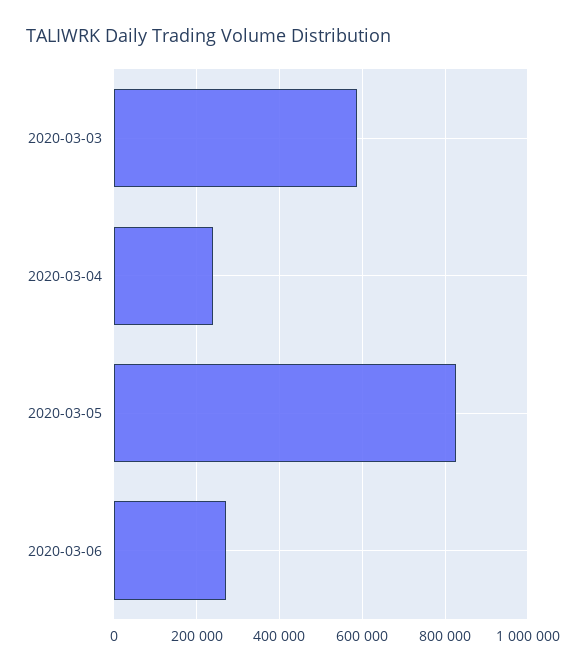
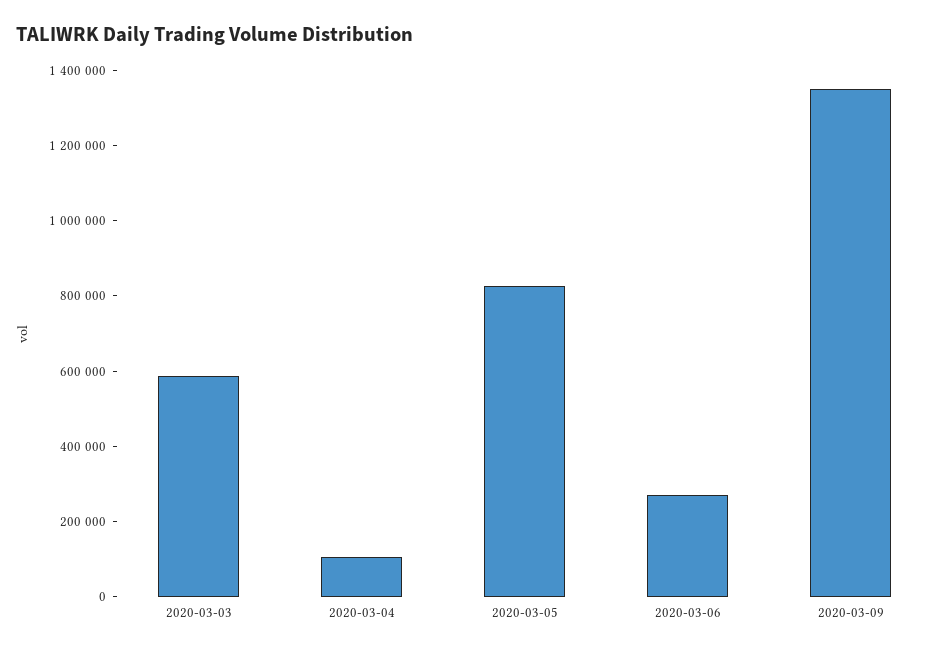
2020-03-04: 240000 -> 100000
2020-03-09: none -> 1350000

